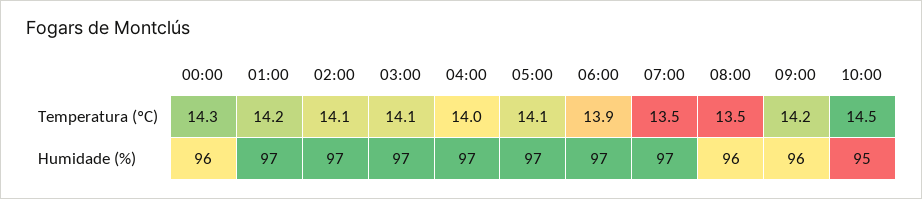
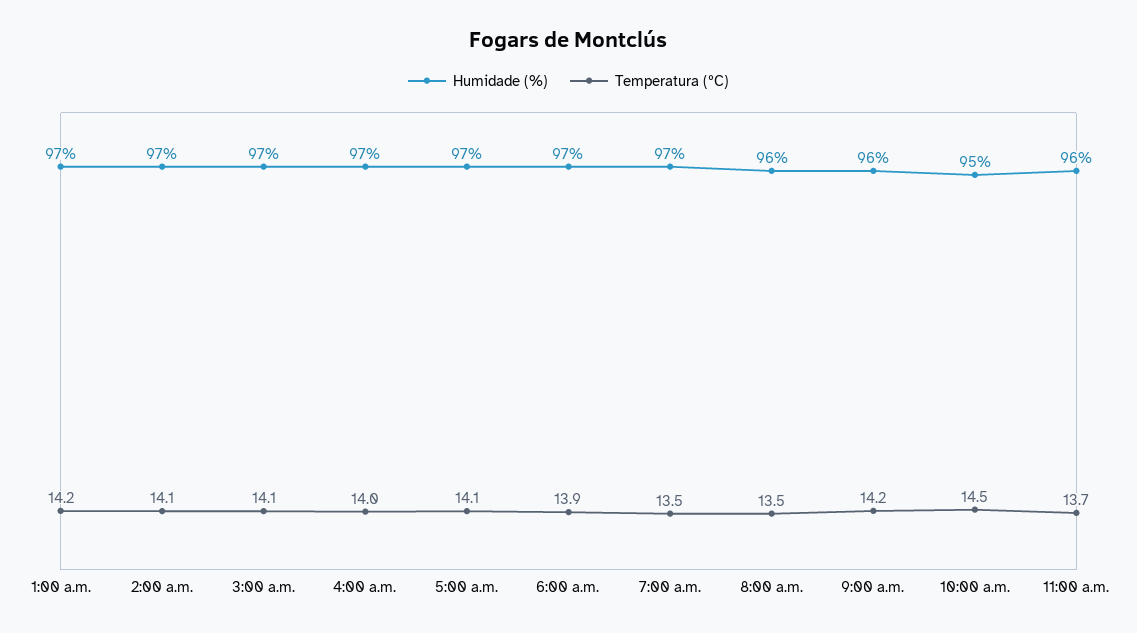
Temperatura (ºC), 00:00: 14.3 -> none
Humidade (%), 00:00: 96 -> none
Humidade (%), 11:00 a.m.: none -> 96
Temperatura (ºC), 11:00 a.m.: none -> 13.7

